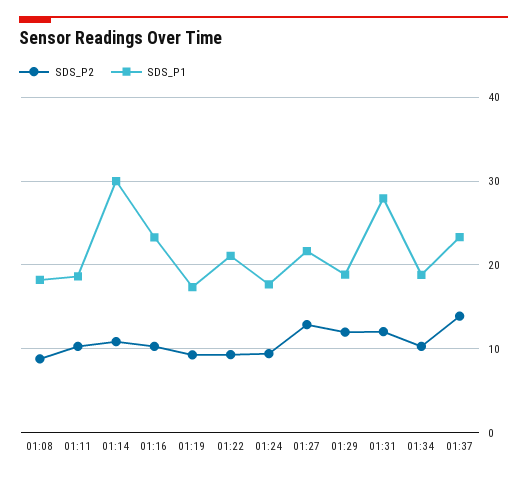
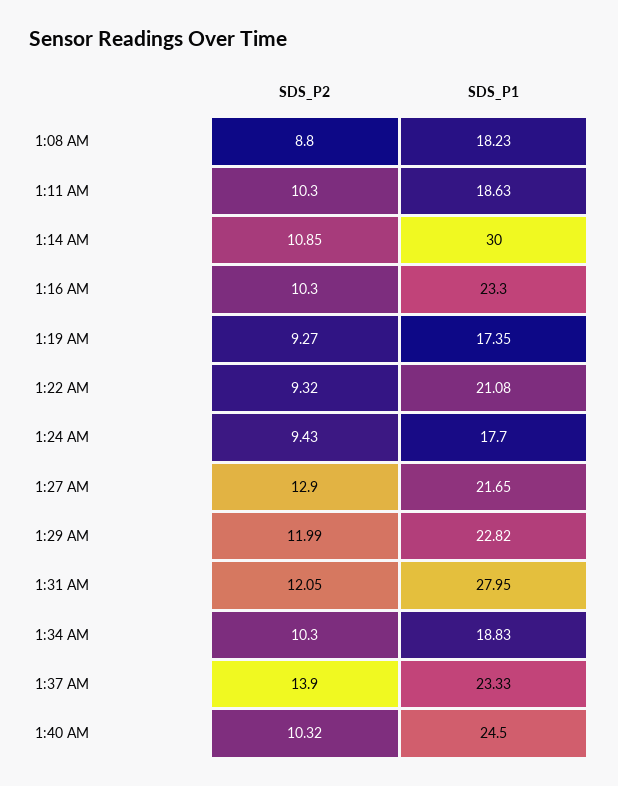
SDS_P1, 01:29: 19 -> 22.82
SDS_P2, 1:40 AM: none -> 10.32
SDS_P1, 1:40 AM: none -> 24.5

